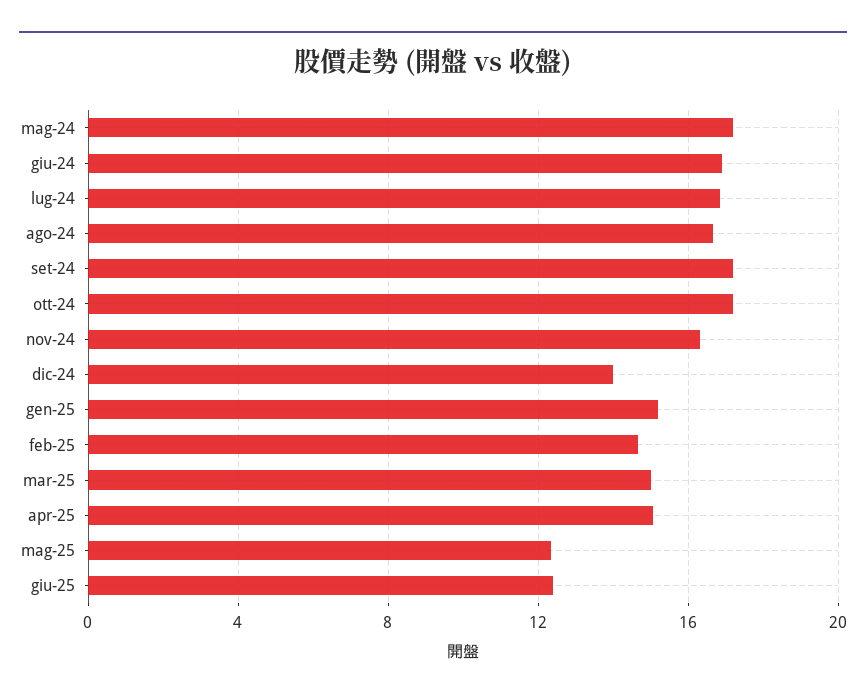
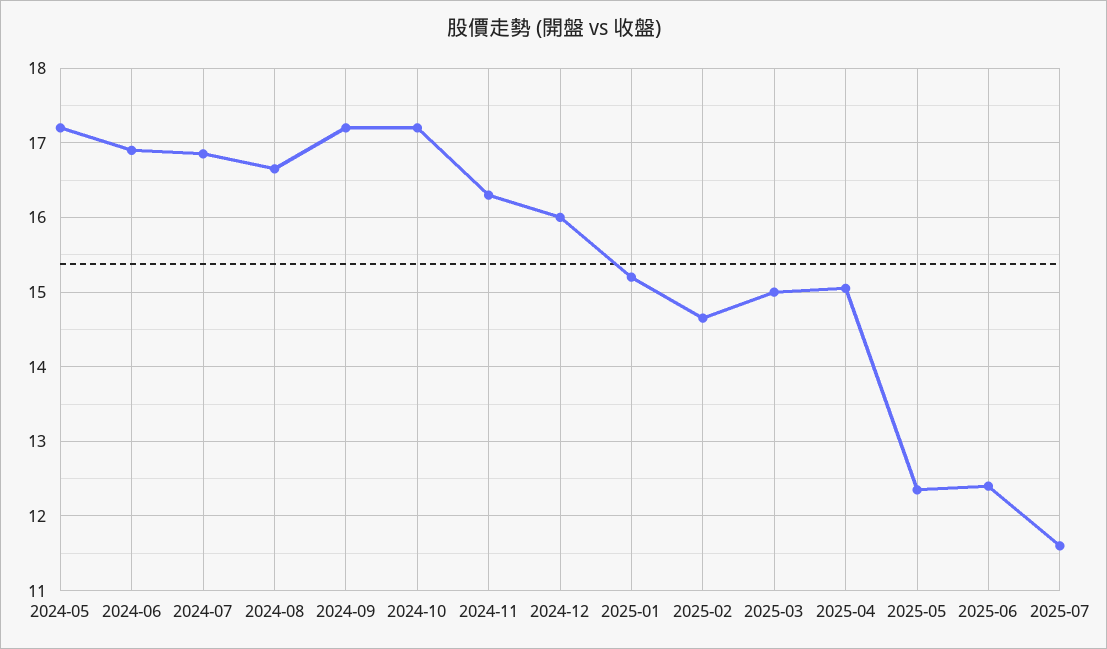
dic-24: 14 -> 16
2025-07: none -> 11.6

